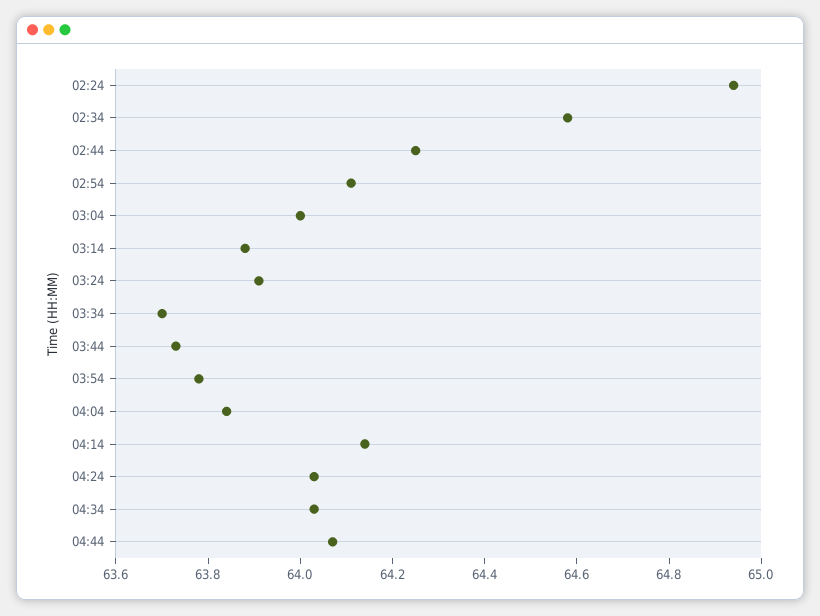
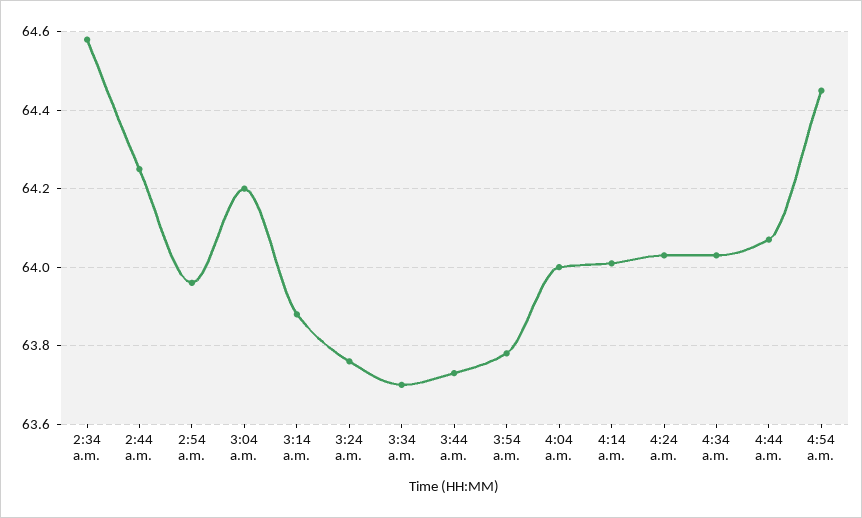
02:24: 64.95 -> none
02:54: 64.1 -> 63.95
03:04: 64 -> 64.2
03:24: 63.9 -> 63.75
04:04: 63.85 -> 64
04:14: 64.15 -> 64
4:54 a.m.: none -> 64.45

